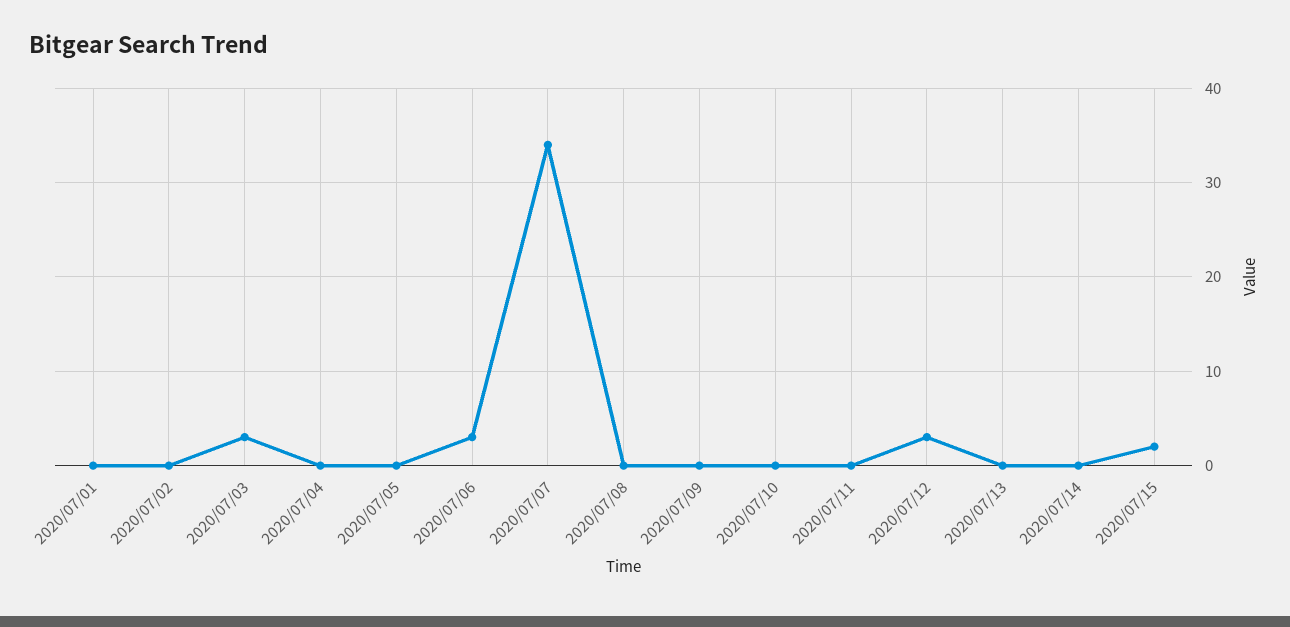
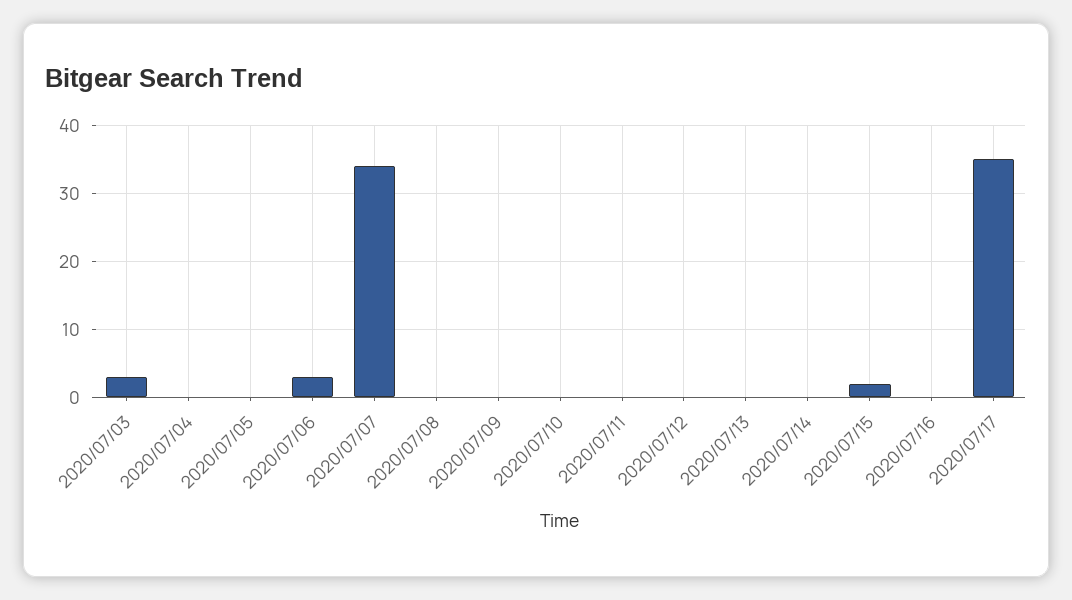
2020/07/01: 0 -> none
2020/07/02: 0 -> none
2020/07/12: 3 -> 0
2020/07/16: none -> 0
2020/07/17: none -> 35

